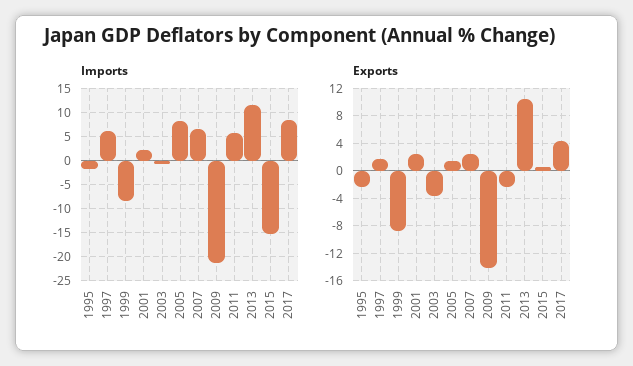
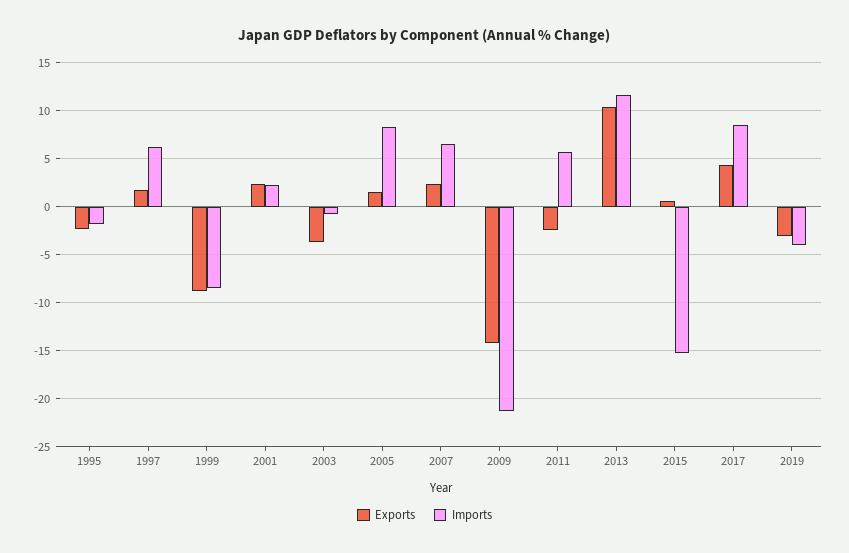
Exports, 2019: none -> -3
Imports, 2019: none -> -4

